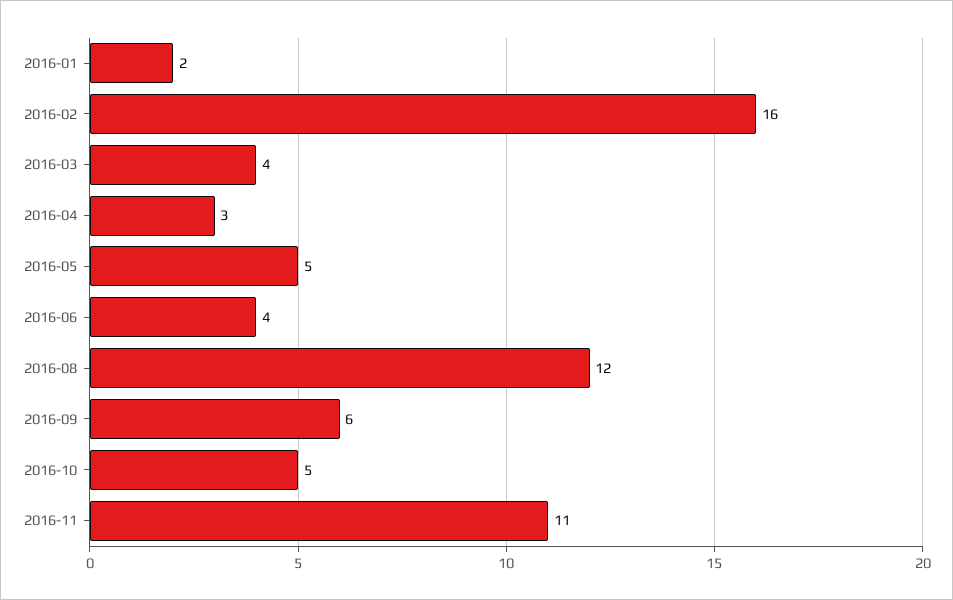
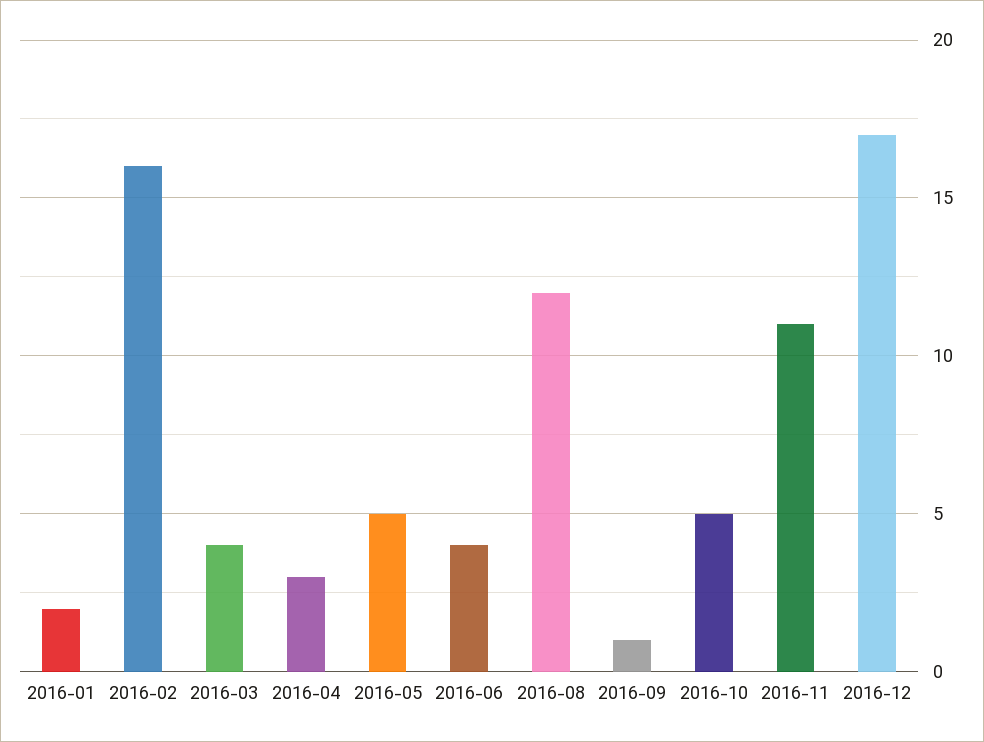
2016-09: 6 -> 1
2016-12: none -> 17

